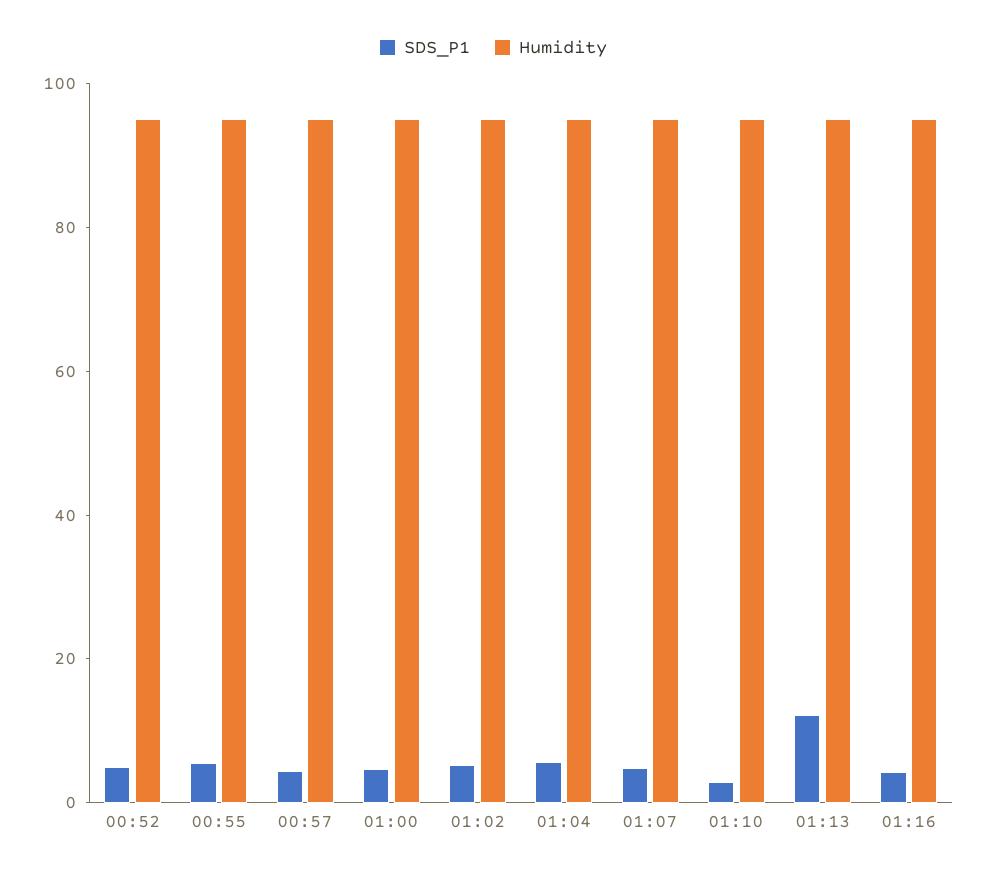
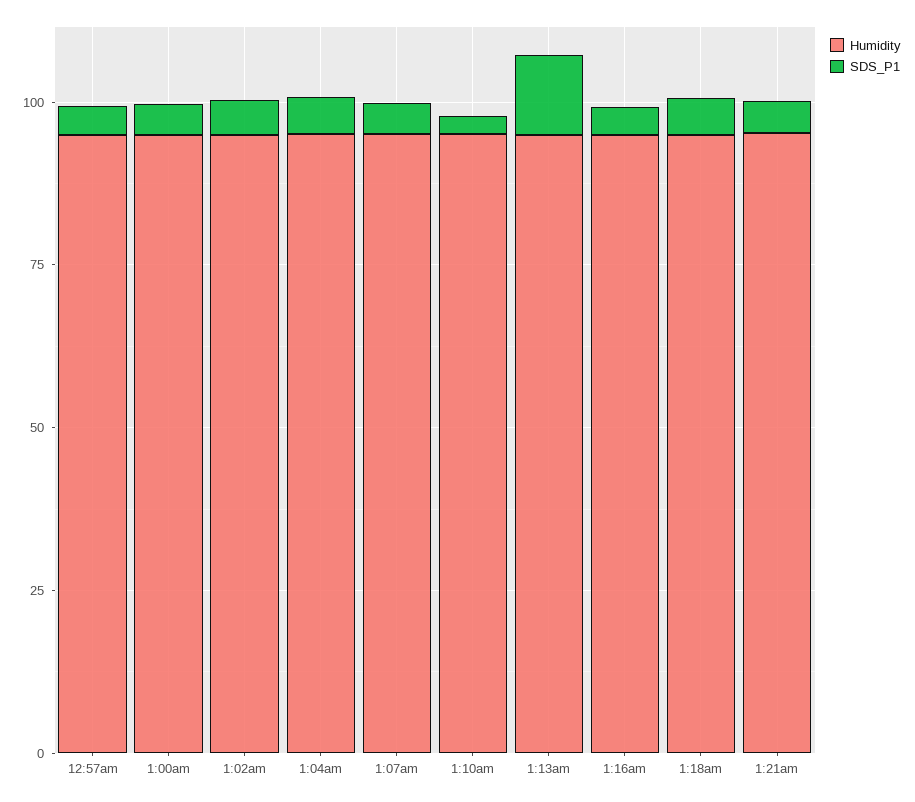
SDS_P1, 00:52: 5 -> none
Humidity, 00:52: 95 -> none
SDS_P1, 00:55: 5 -> none
Humidity, 00:55: 95 -> none
Humidity, 1:18am: none -> 95
SDS_P1, 1:18am: none -> 5
Humidity, 1:21am: none -> 95
SDS_P1, 1:21am: none -> 5

